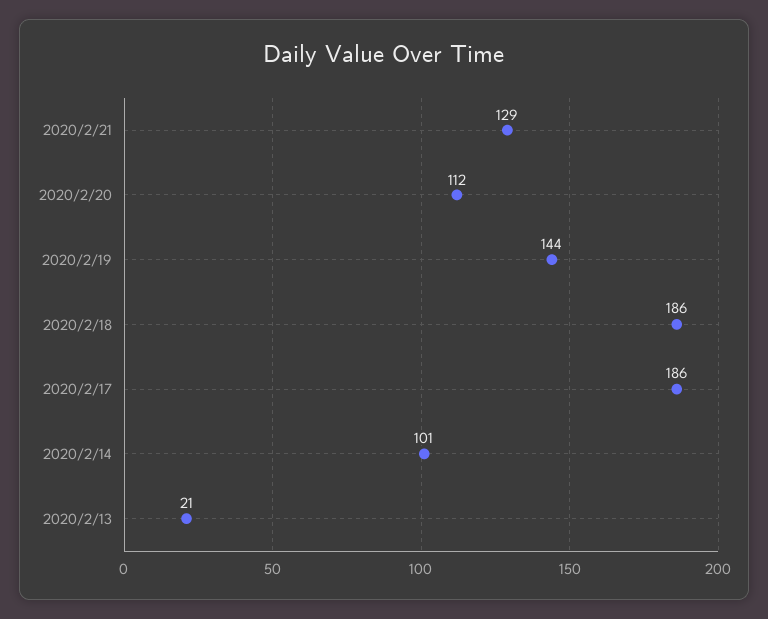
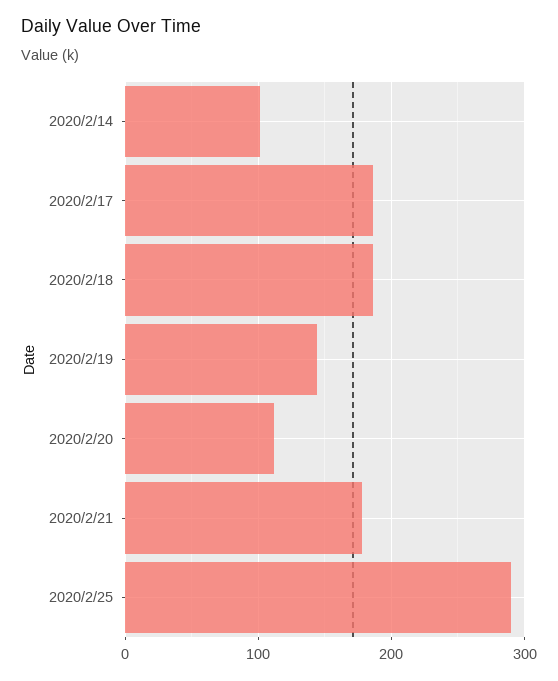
2020/2/21: 129 -> 180
2020/2/13: 21 -> none
2020/2/25: none -> 290

